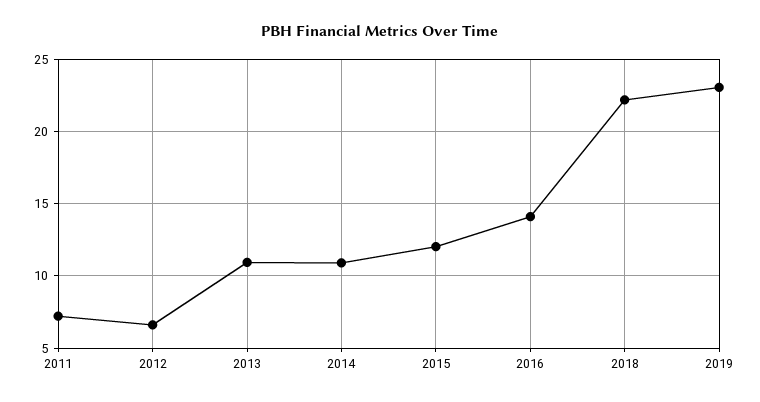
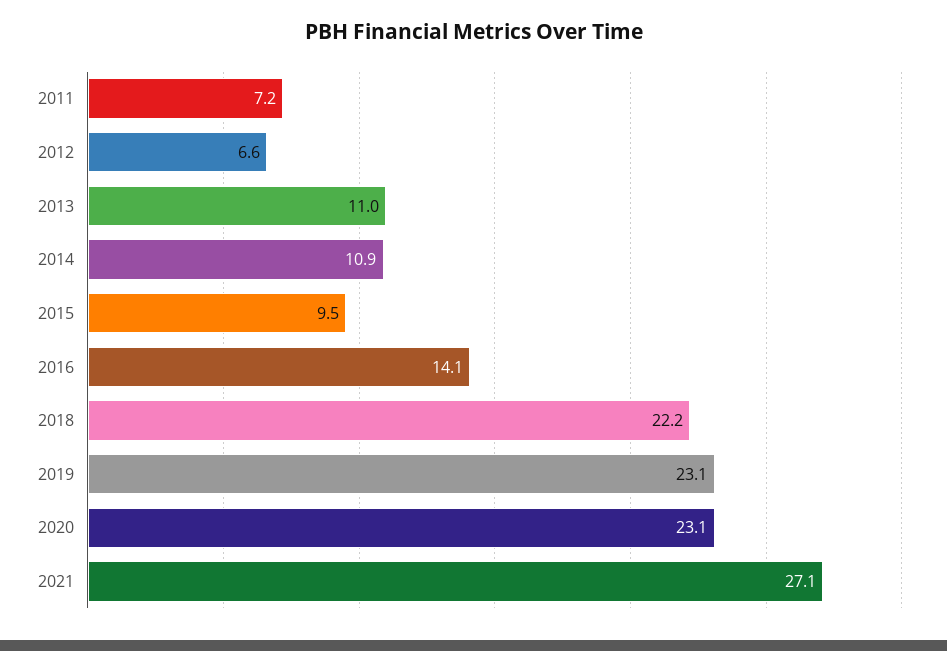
2015: 12 -> 9.5
2020: none -> 23.1
2021: none -> 27.1

